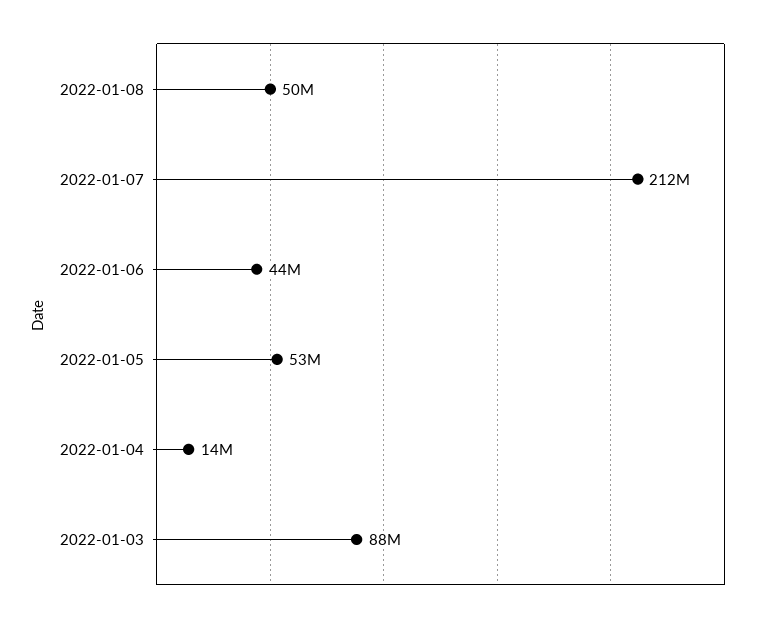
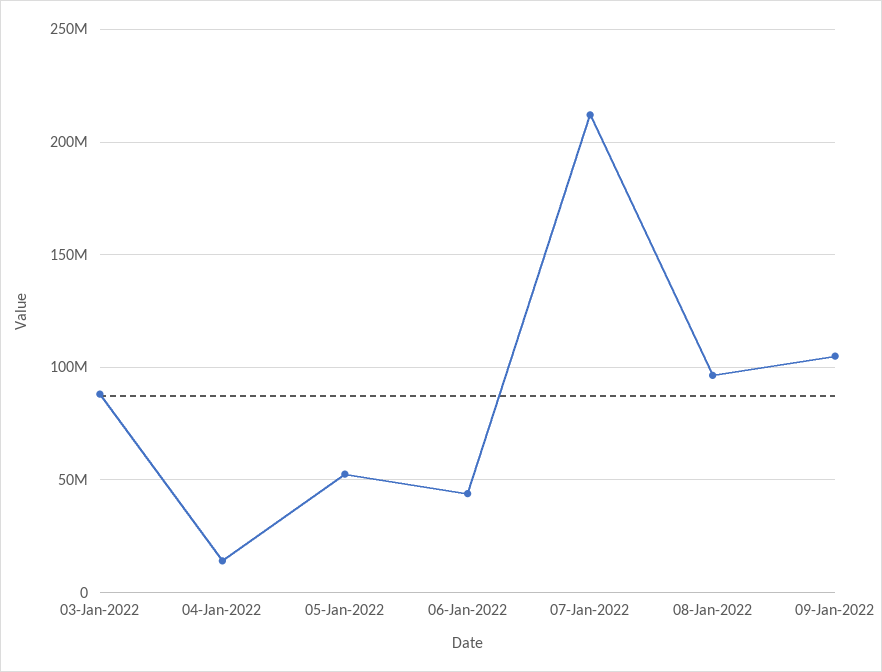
2022-01-08: 50000000 -> 95000000
09-Jan-2022: none -> 105000000

